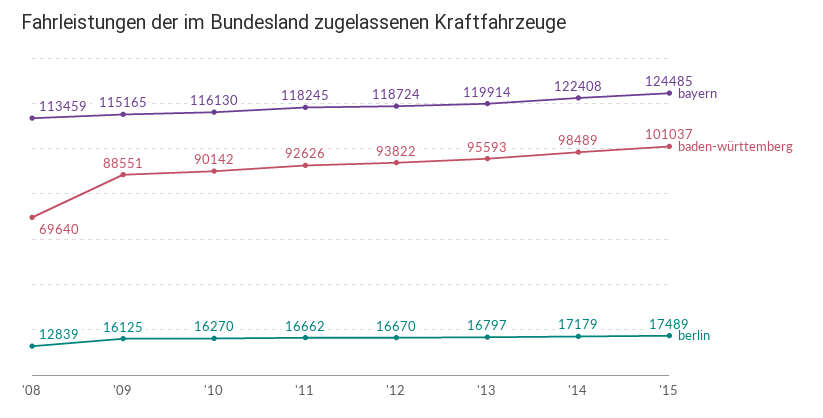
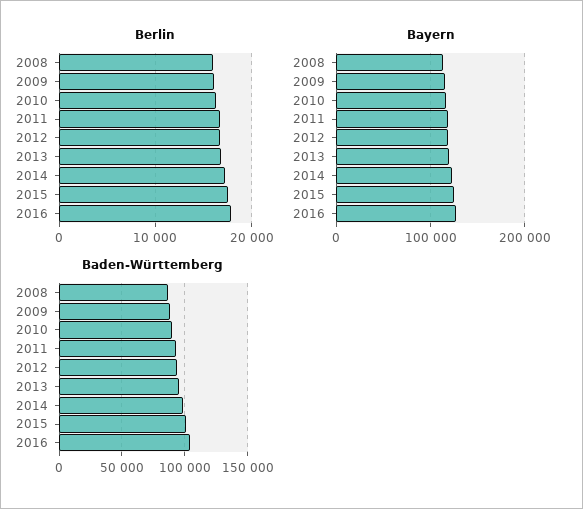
baden-württemberg, '08: 69640 -> 85000
berlin, '08: 12839 -> 16000
berlin, 2016: none -> 18000
bayern, 2016: none -> 130000
baden-württemberg, 2016: none -> 105000

